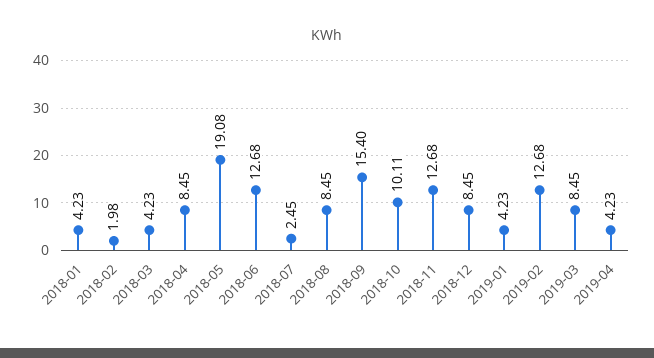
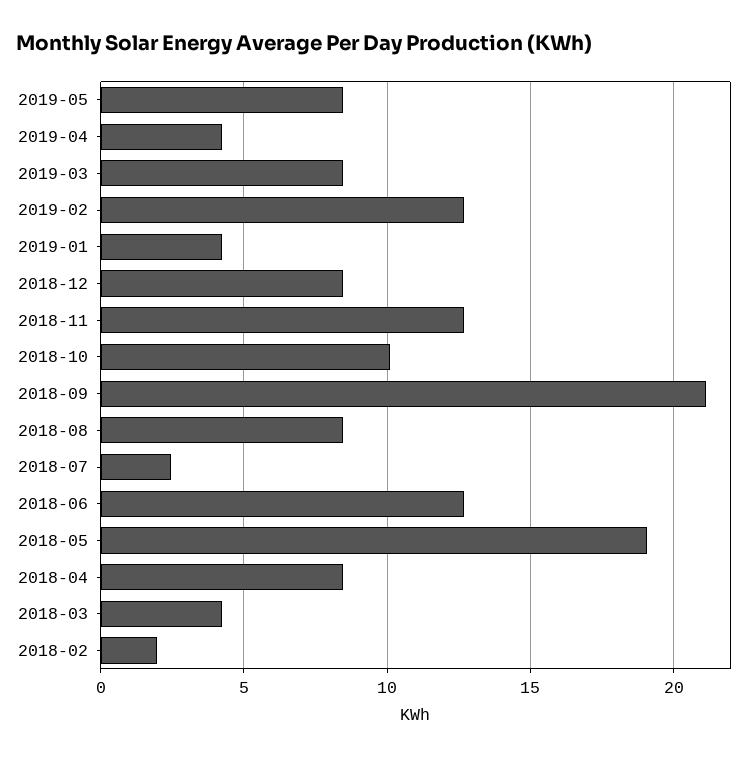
2018-01: 4.23 -> none
2018-09: 15.4 -> 21
2019-05: none -> 8.5

